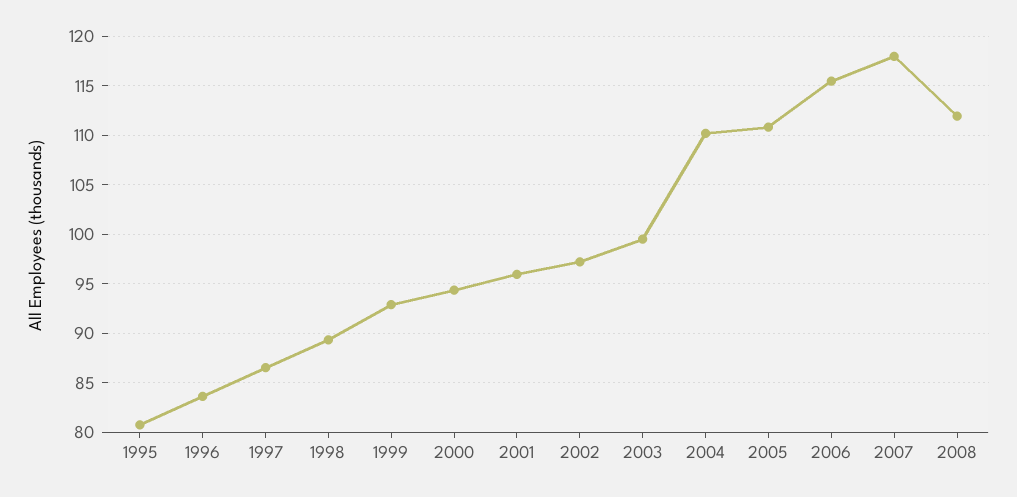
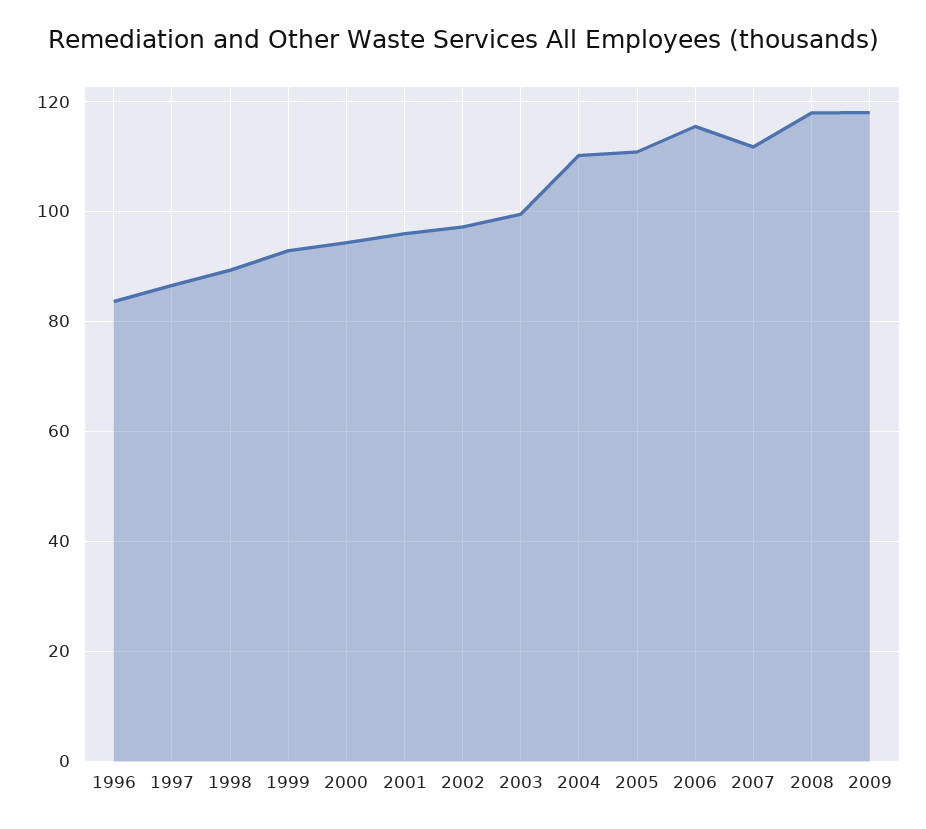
1995: 81 -> none
2007: 118 -> 112
2008: 112 -> 118
2009: none -> 118

